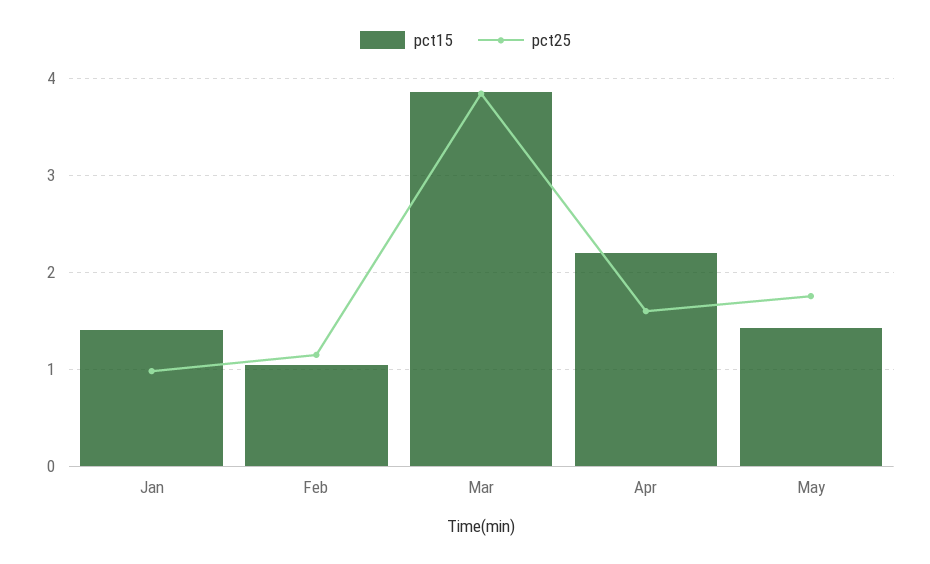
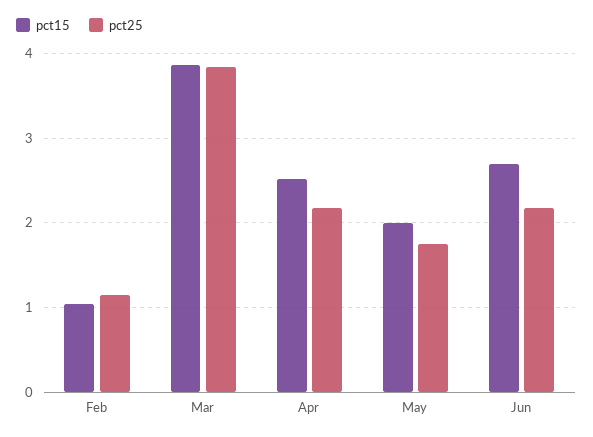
pct15, Jan: 1.4 -> none
pct25, Jan: 1 -> none
pct15, Apr: 2.2 -> 2.5
pct25, Apr: 1.6 -> 2.2
pct15, May: 1.4 -> 2
pct15, Jun: none -> 2.7
pct25, Jun: none -> 2.2

